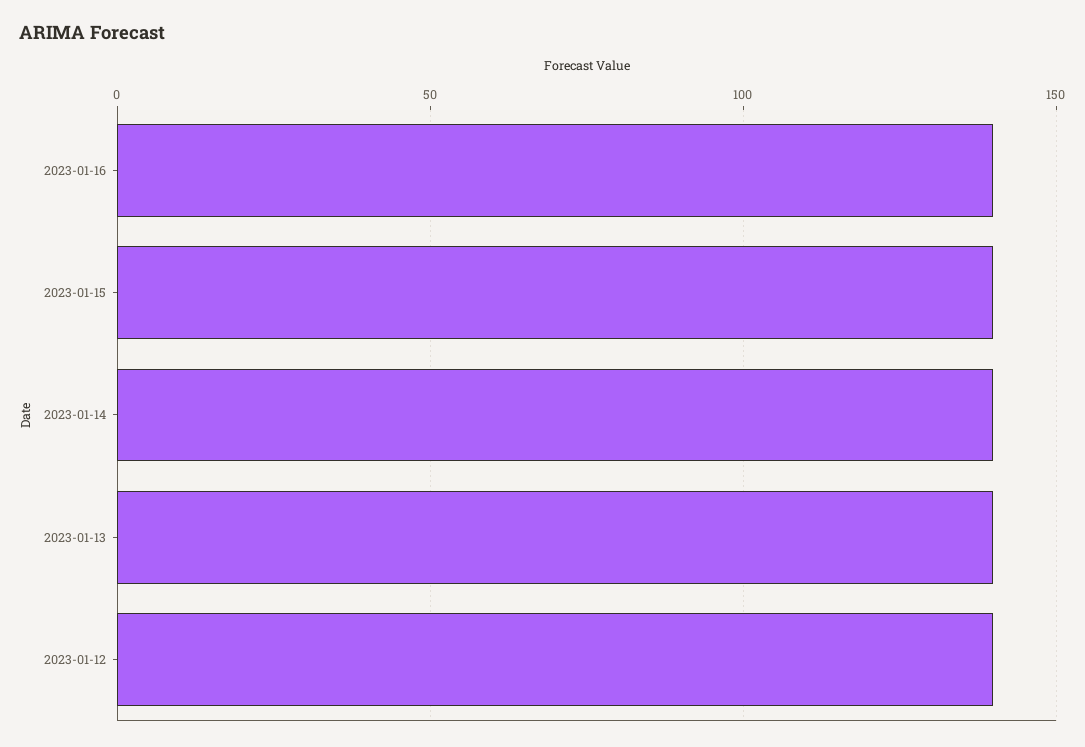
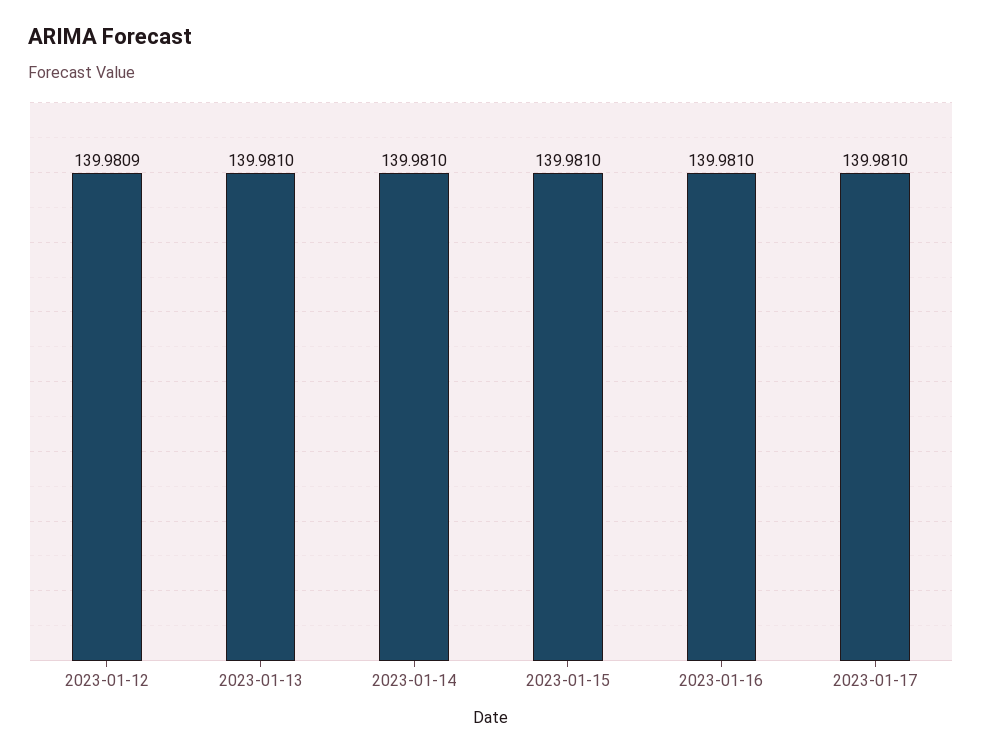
2023-01-17: none -> 139.981

